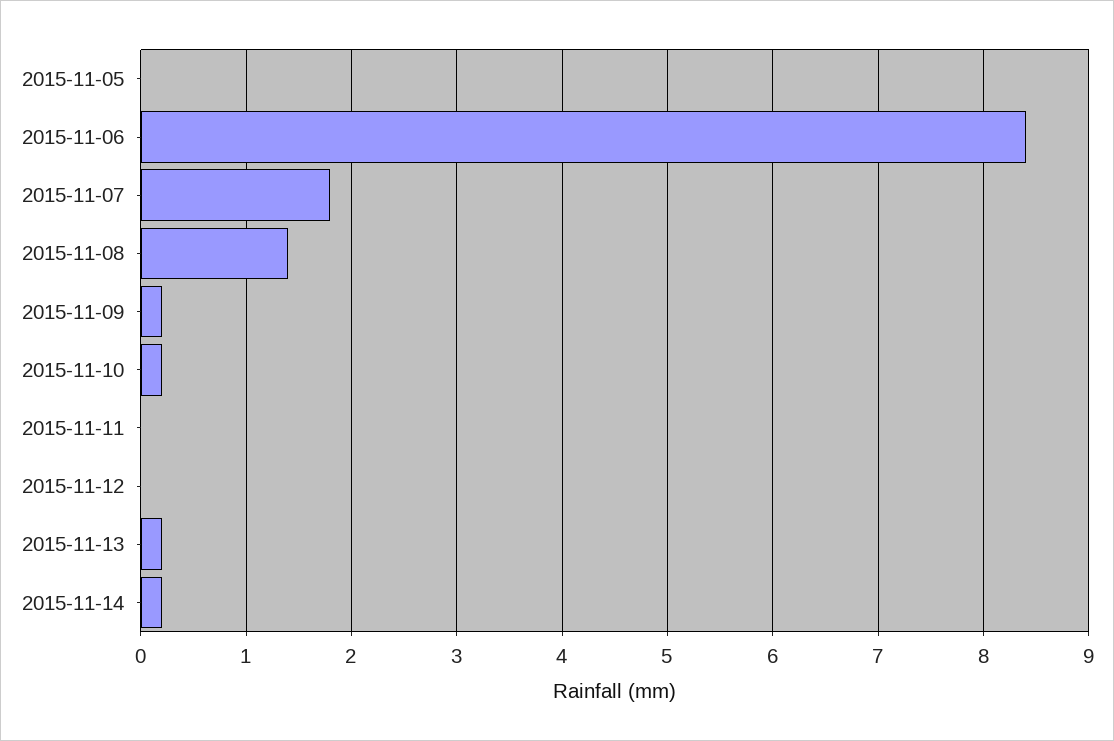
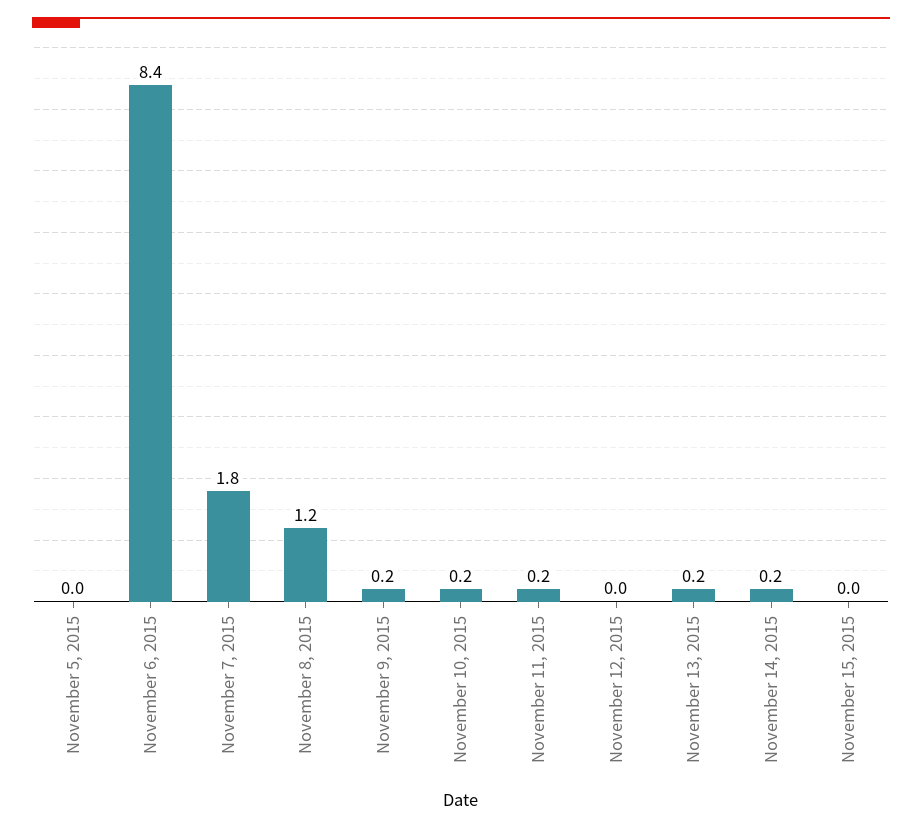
2015-11-08: 1.4 -> 1.2
2015-11-11: 0 -> 0.2
November 15, 2015: none -> 0

